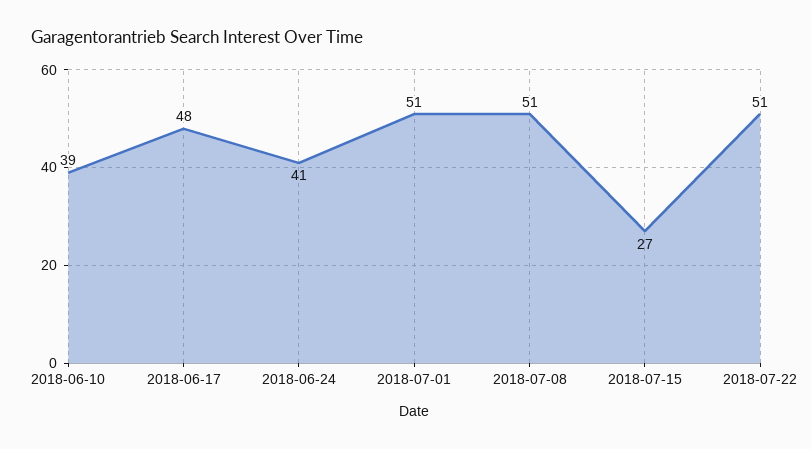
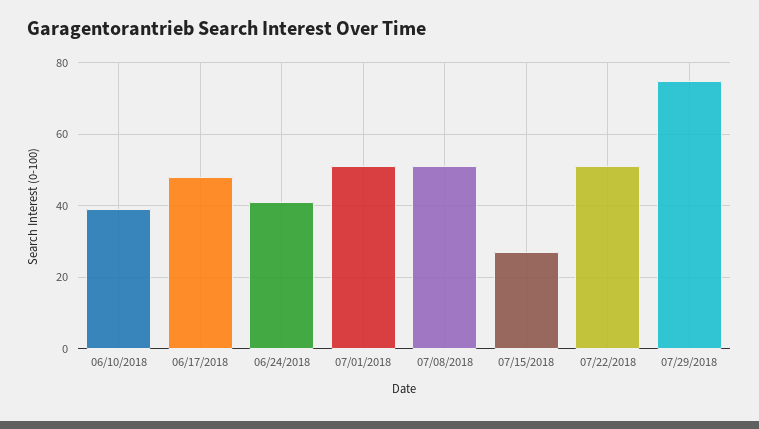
07/29/2018: none -> 75

